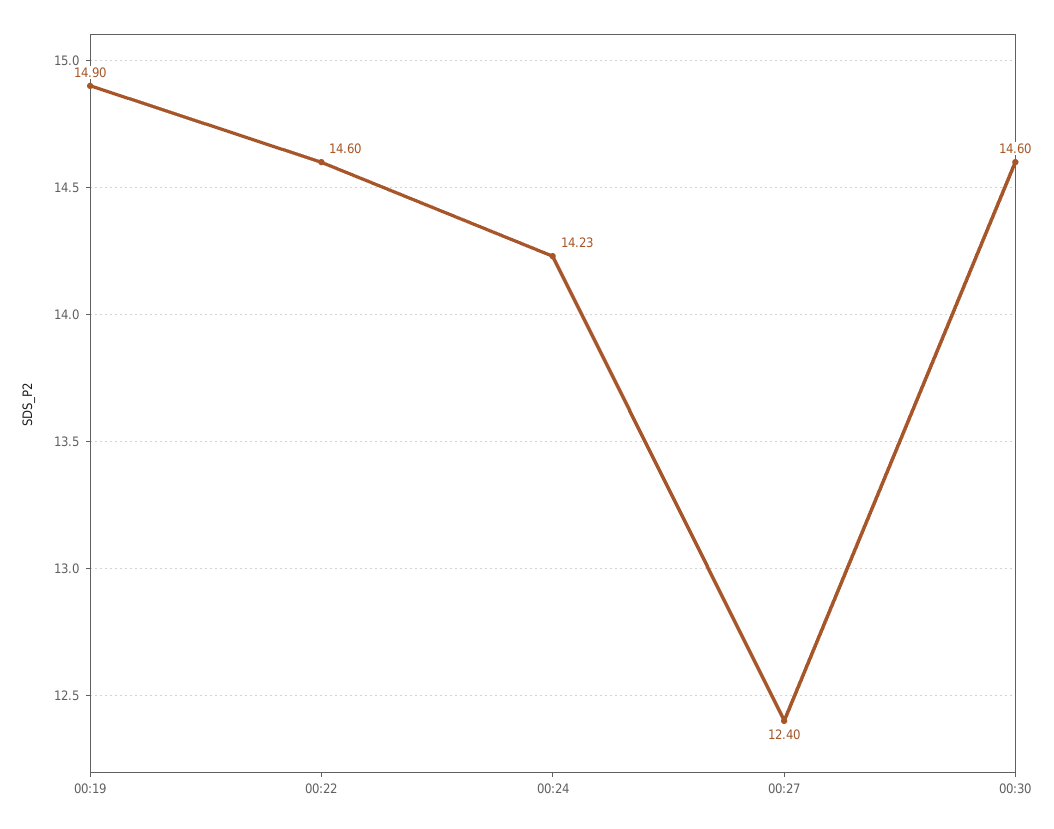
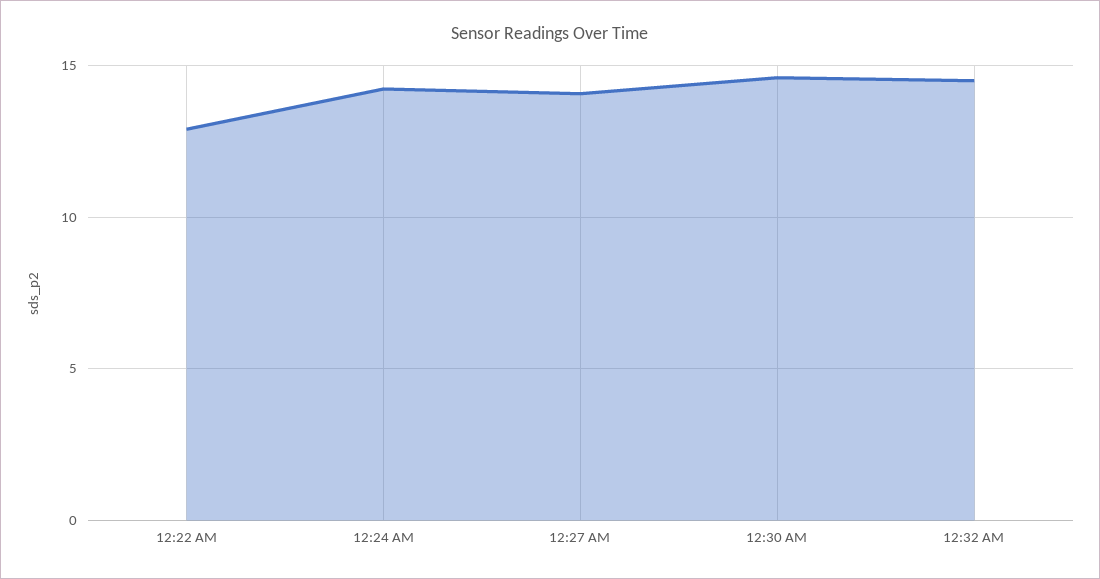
00:19: 14.9 -> none
00:22: 14.6 -> 13
00:27: 12.4 -> 14
12:32 AM: none -> 14.5

